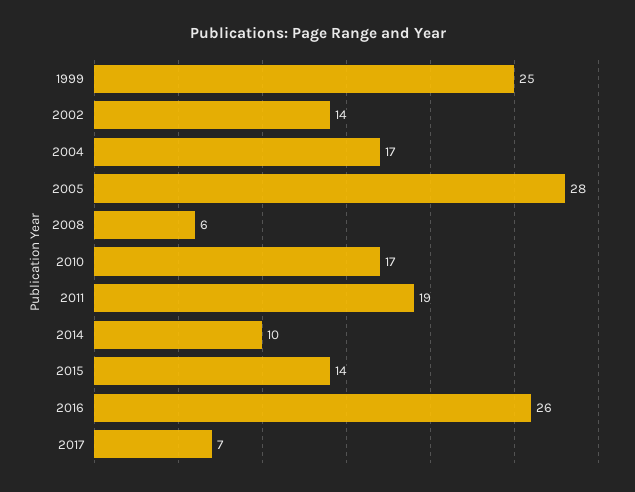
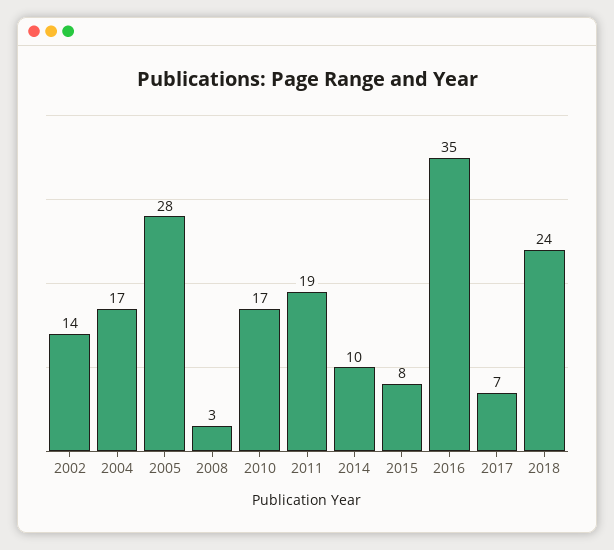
1999: 25 -> none
2008: 6 -> 3
2015: 14 -> 8
2016: 26 -> 35
2018: none -> 24

